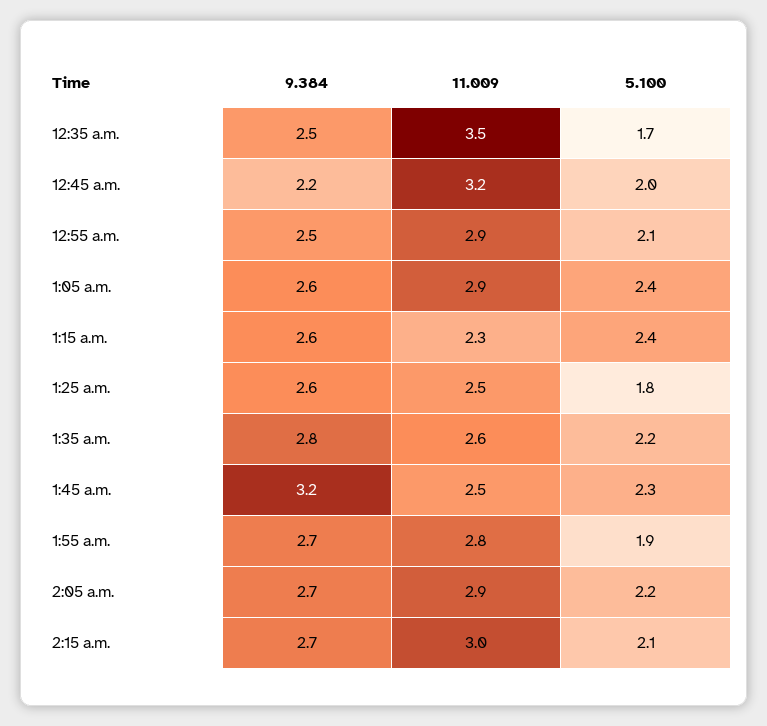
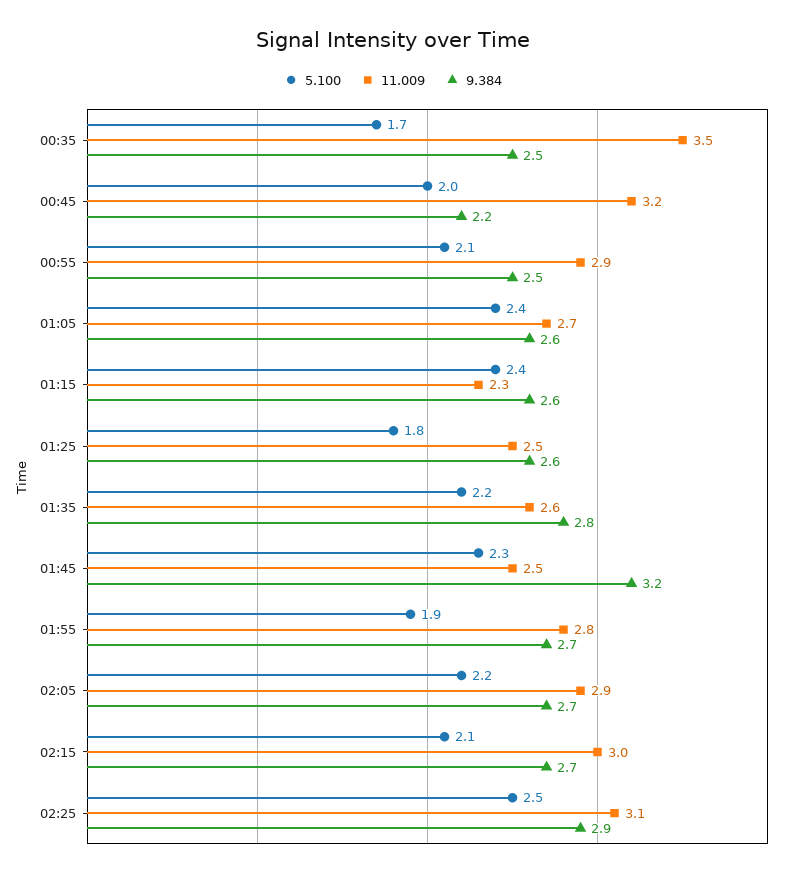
11.009, 1:05 a.m.: 2.9 -> 2.7
5.100, 02:25: none -> 2.5
11.009, 02:25: none -> 3.1
9.384, 02:25: none -> 2.9

